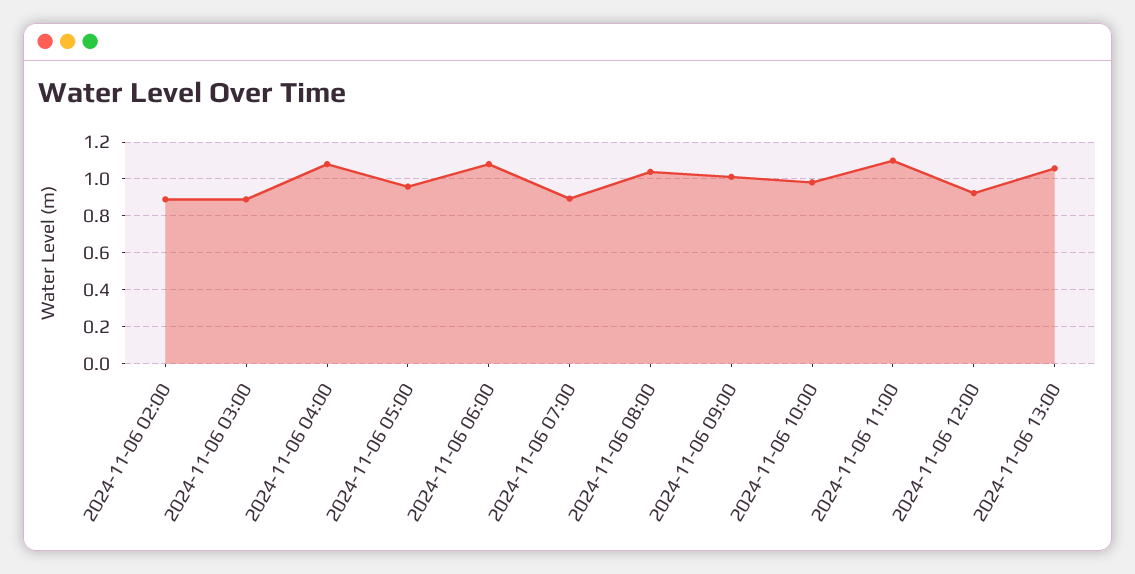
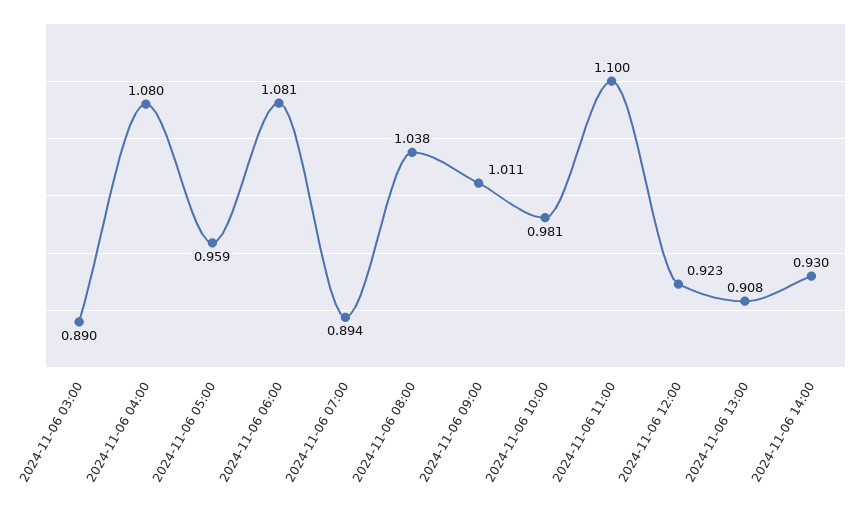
2024-11-06 02:00: 0.9 -> none
2024-11-06 13:00: 1.05 -> 0.908
2024-11-06 14:00: none -> 0.93

